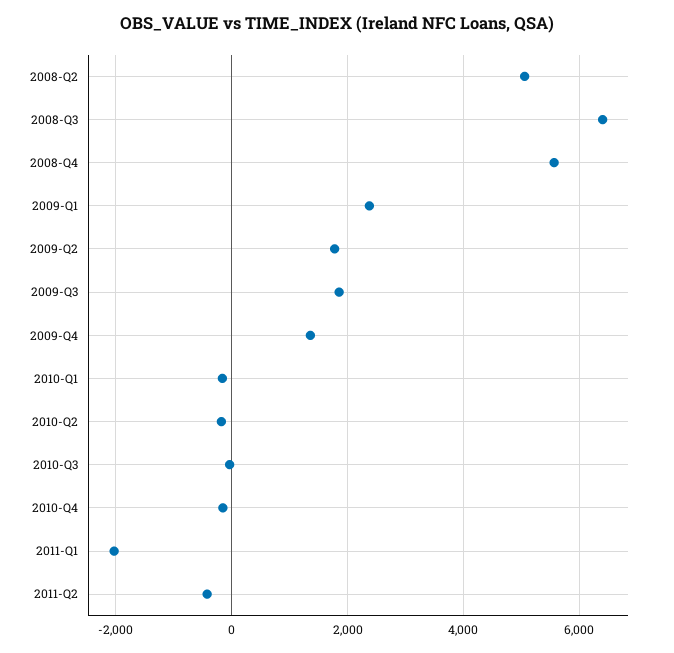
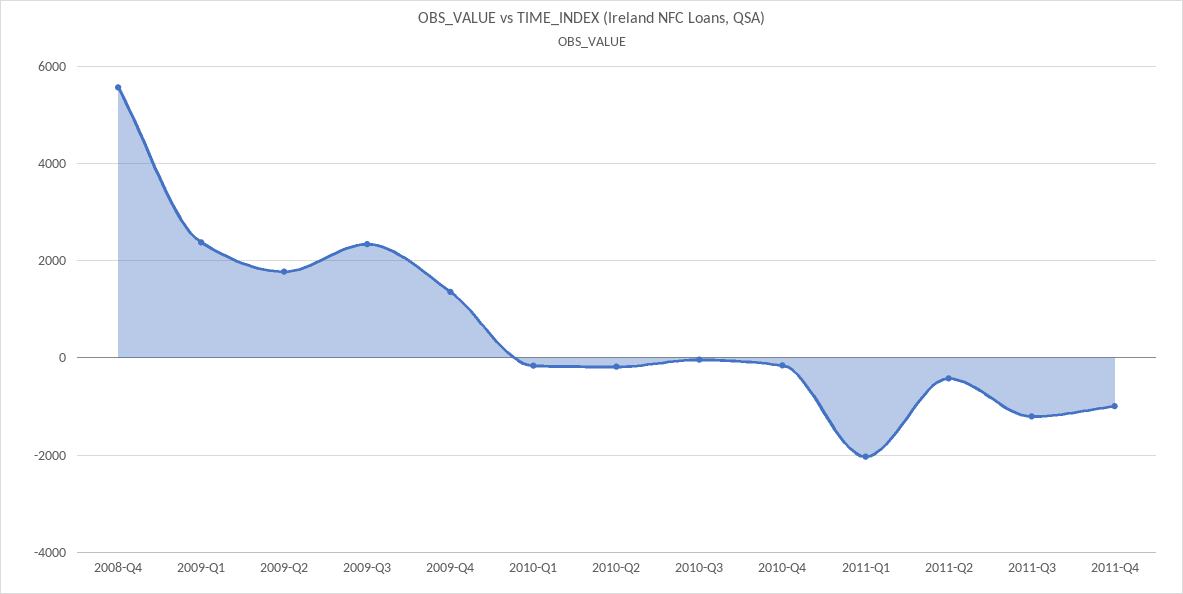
2008-Q2: 5000 -> none
2008-Q3: 6400 -> none
2009-Q3: 1800 -> 2400
2011-Q3: none -> -1200
2011-Q4: none -> -1000

